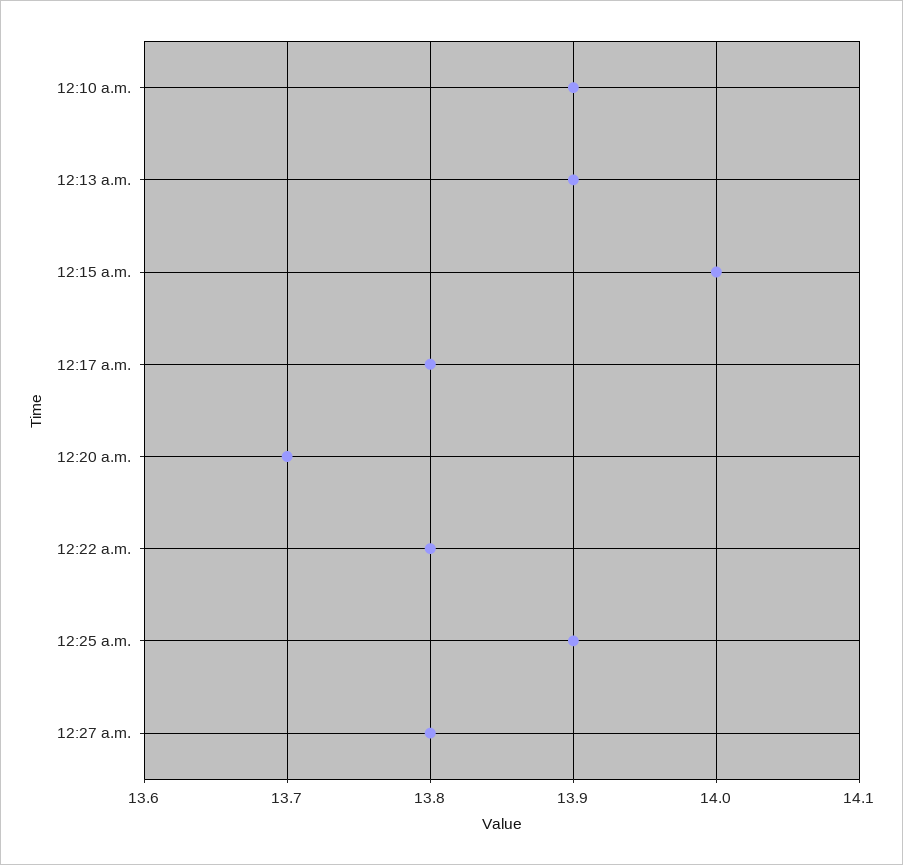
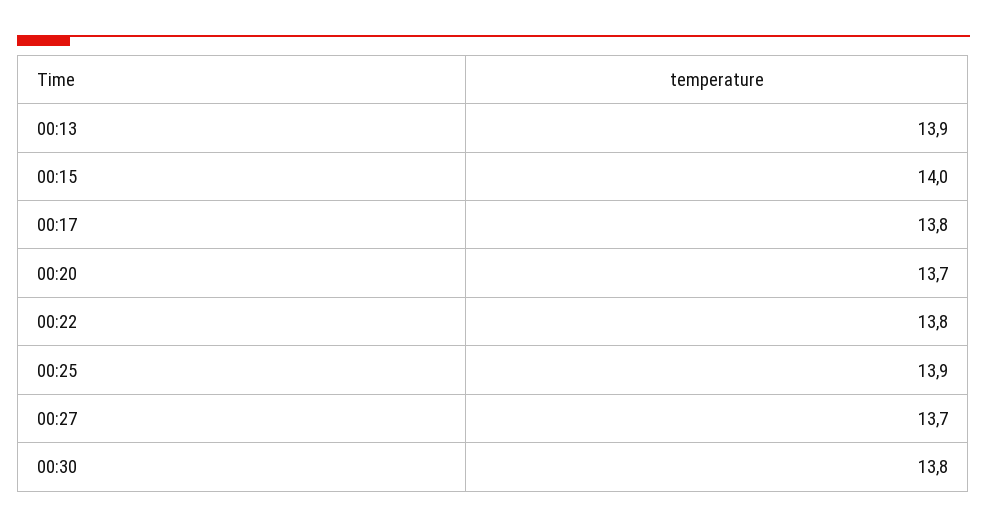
12:10 a.m.: 13.9 -> none
12:27 a.m.: 13.8 -> 13.7
00:30: none -> 13.8

